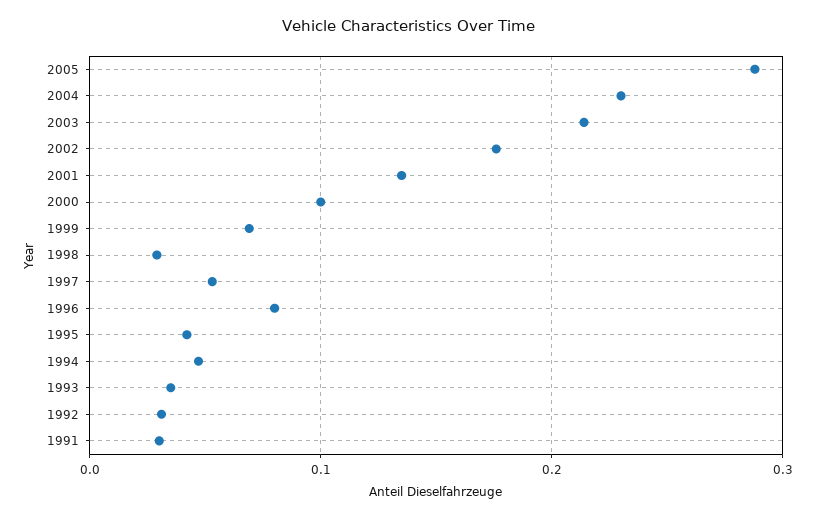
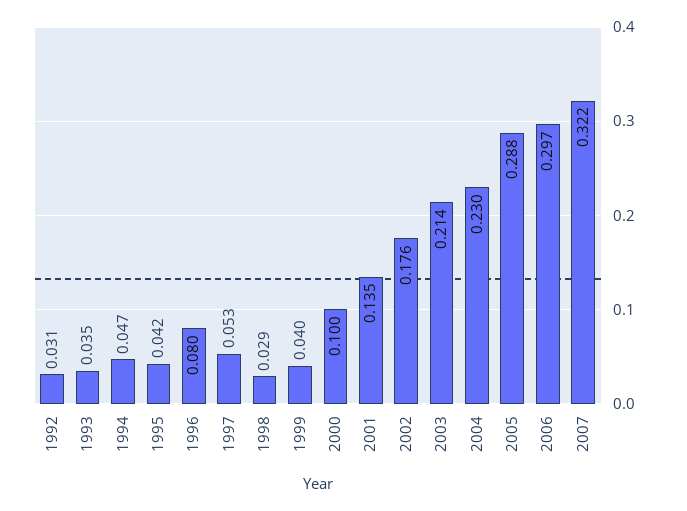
1999: 0.07 -> 0.04
1991: 0.03 -> none
2006: none -> 0.297
2007: none -> 0.322

